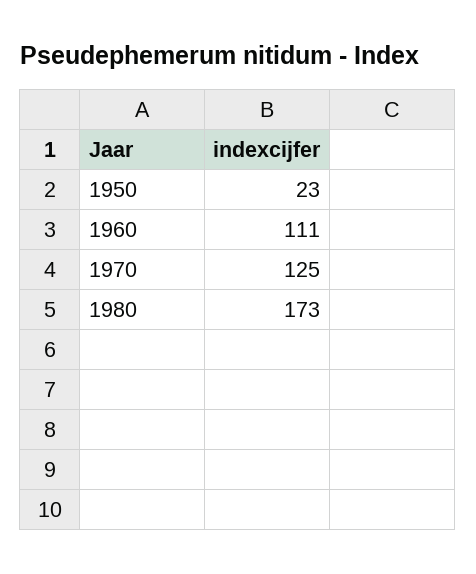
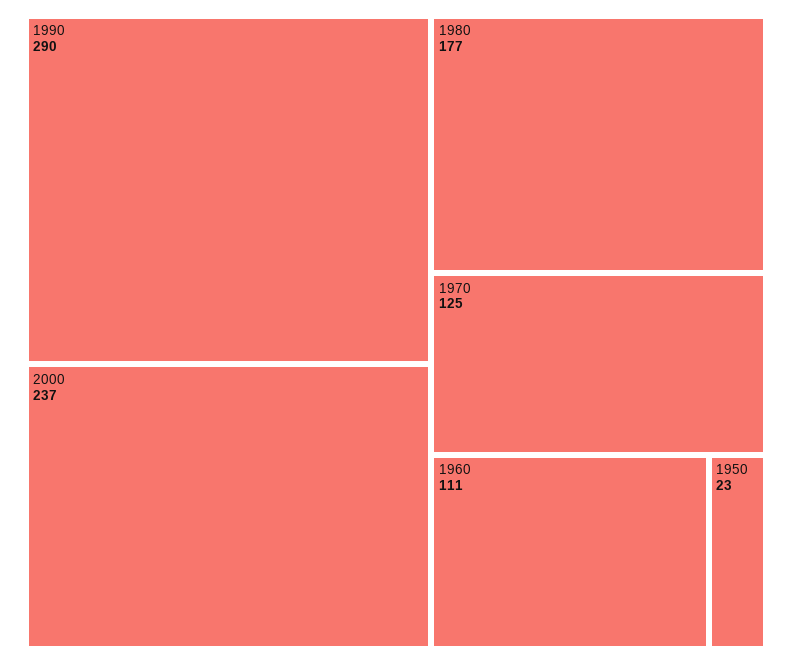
1980: 173 -> 177
1990: none -> 290
2000: none -> 237

